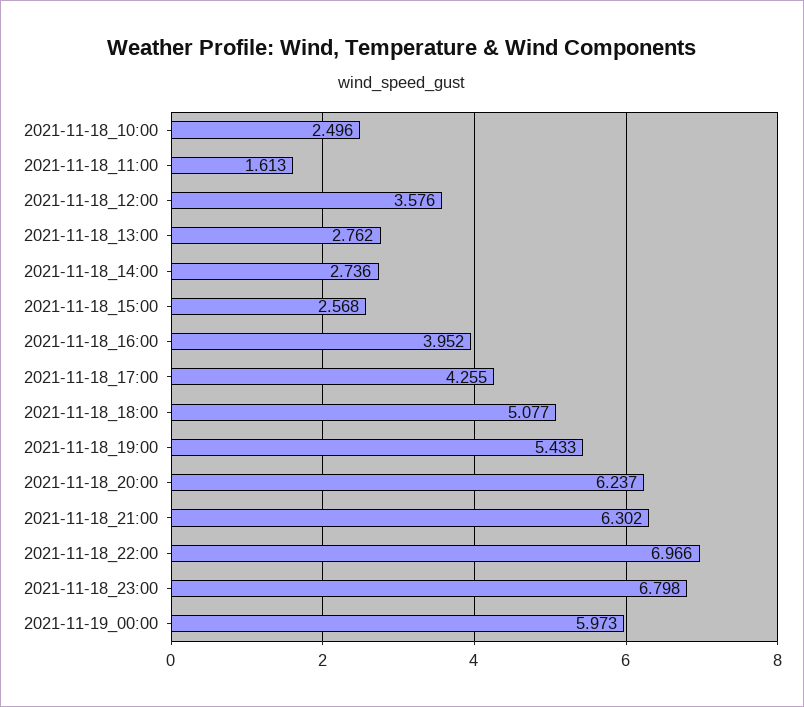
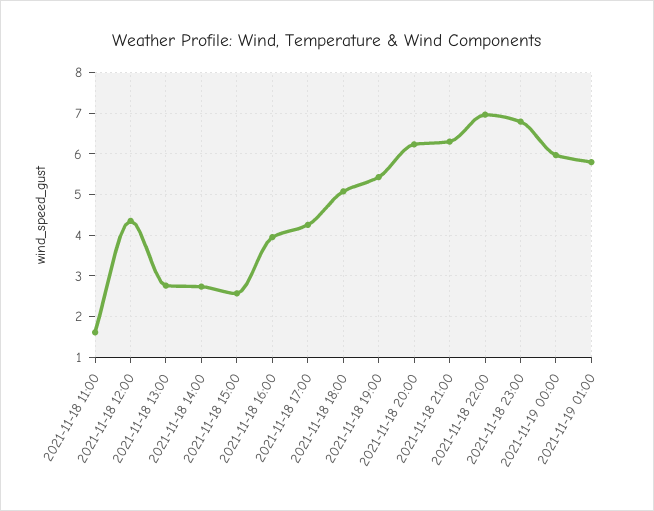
2021-11-18_10:00: 2.496 -> none
2021-11-18_12:00: 3.576 -> 4.4
2021-11-19 01:00: none -> 5.8

